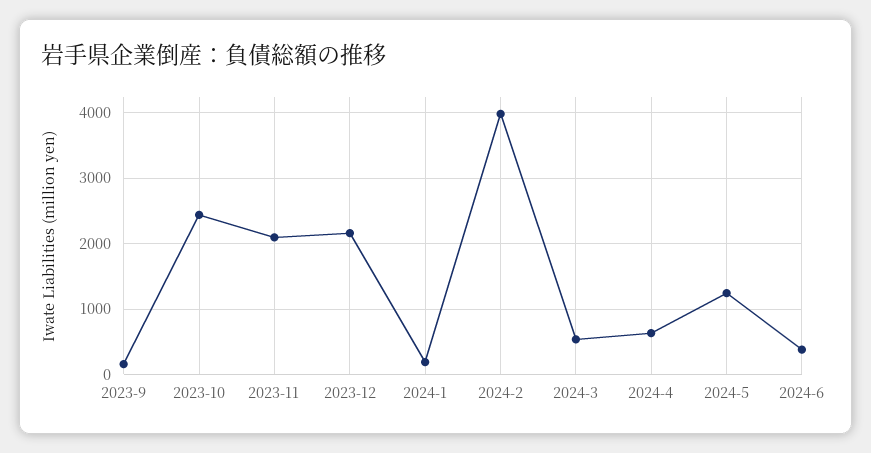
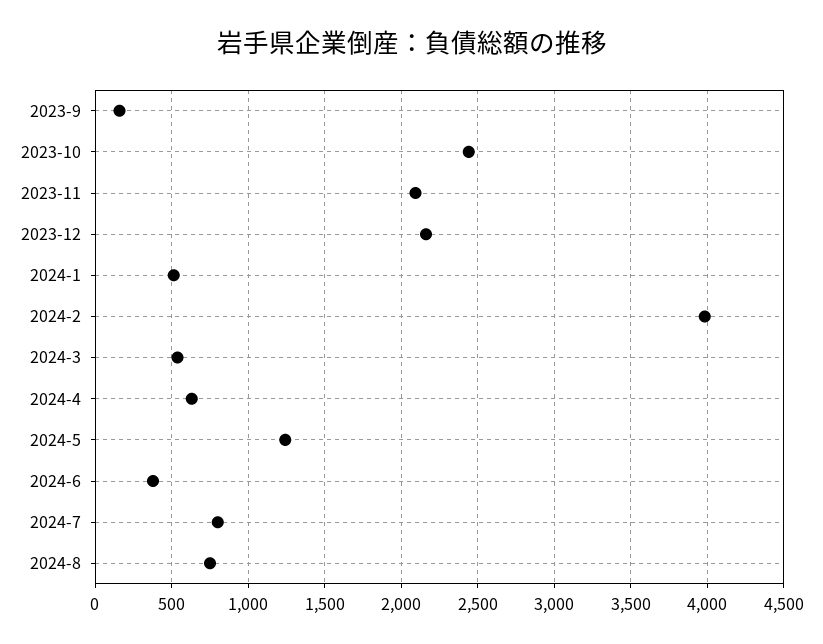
2024-1: 200 -> 500
2024-7: none -> 800
2024-8: none -> 750

